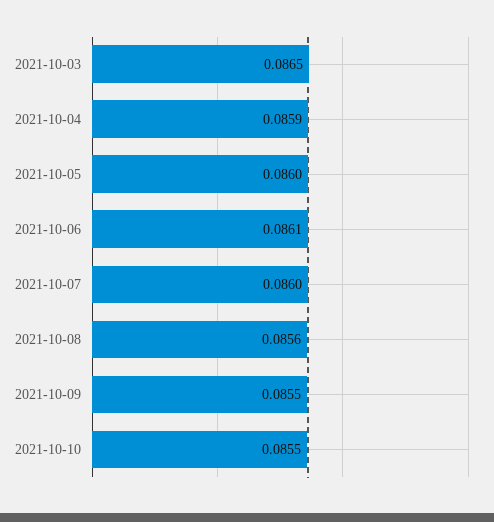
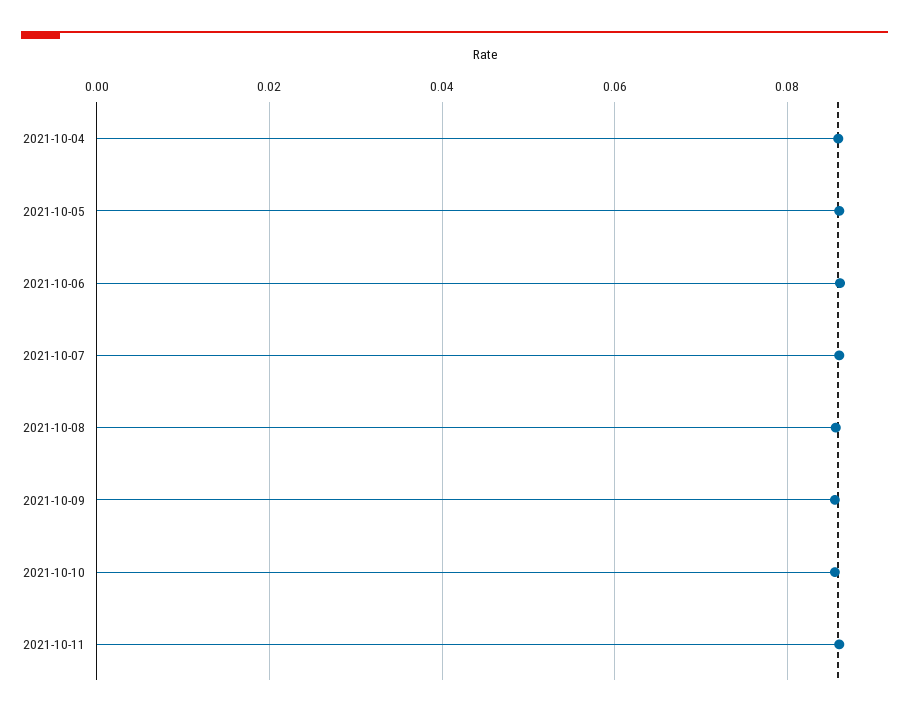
2021-10-03: 0.0865 -> none
2021-10-11: none -> 0.086

